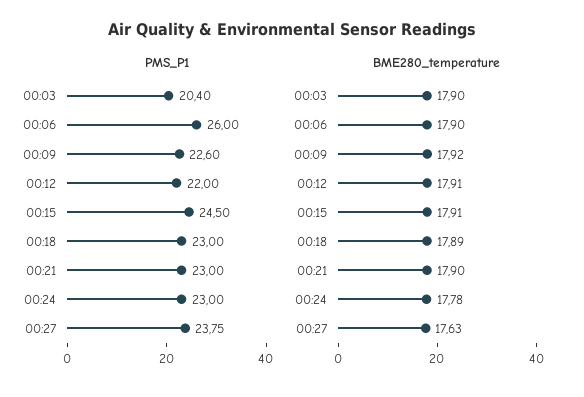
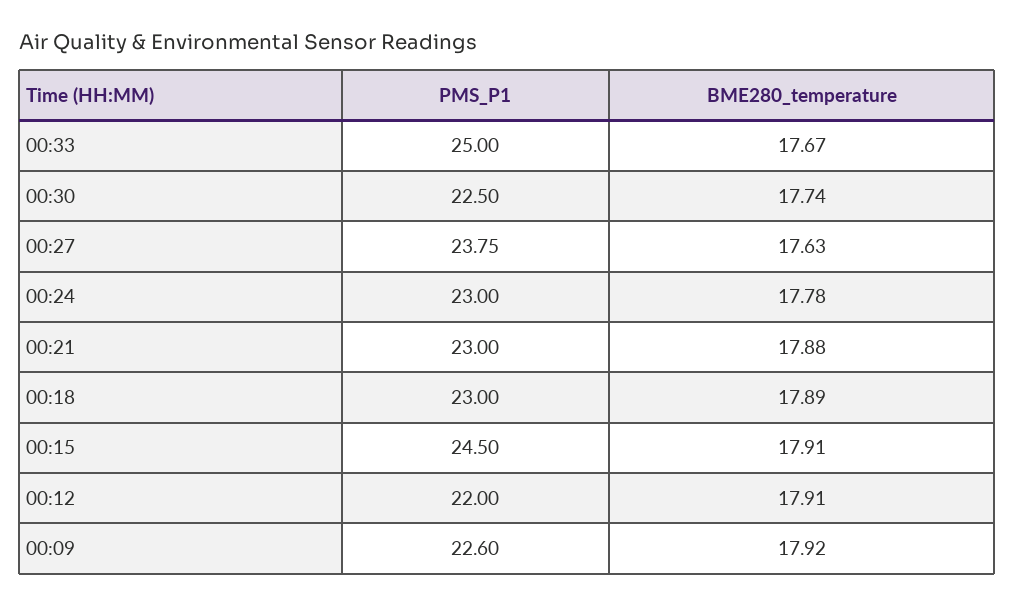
PMS_P1, 00:03: 20.4 -> none
PMS_P1, 00:06: 26 -> none
BME280_temperature, 00:03: 17.9 -> none
BME280_temperature, 00:06: 17.9 -> none
BME280_temperature, 00:21: 17.9 -> 17.88
PMS_P1, 00:33: none -> 25
BME280_temperature, 00:33: none -> 17.67
PMS_P1, 00:30: none -> 22.5
BME280_temperature, 00:30: none -> 17.74

